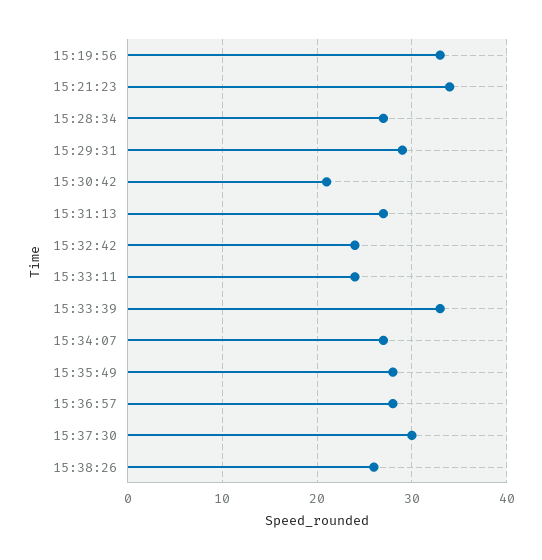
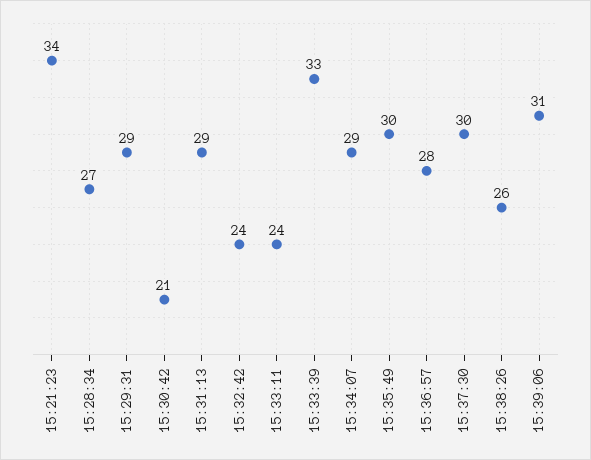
15:19:56: 33 -> none
15:31:13: 27 -> 29
15:34:07: 27 -> 29
15:35:49: 28 -> 30
15:39:06: none -> 31

